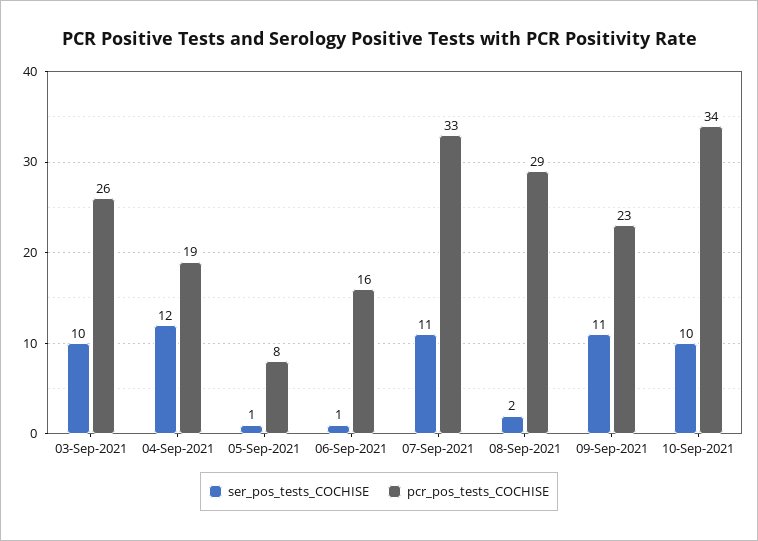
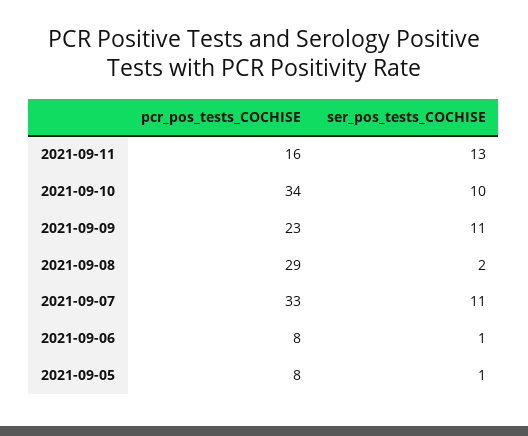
ser_pos_tests_COCHISE, 03-Sep-2021: 10 -> none
pcr_pos_tests_COCHISE, 03-Sep-2021: 26 -> none
ser_pos_tests_COCHISE, 04-Sep-2021: 12 -> none
pcr_pos_tests_COCHISE, 04-Sep-2021: 19 -> none
pcr_pos_tests_COCHISE, 06-Sep-2021: 16 -> 8
pcr_pos_tests_COCHISE, 2021-09-11: none -> 16
ser_pos_tests_COCHISE, 2021-09-11: none -> 13

